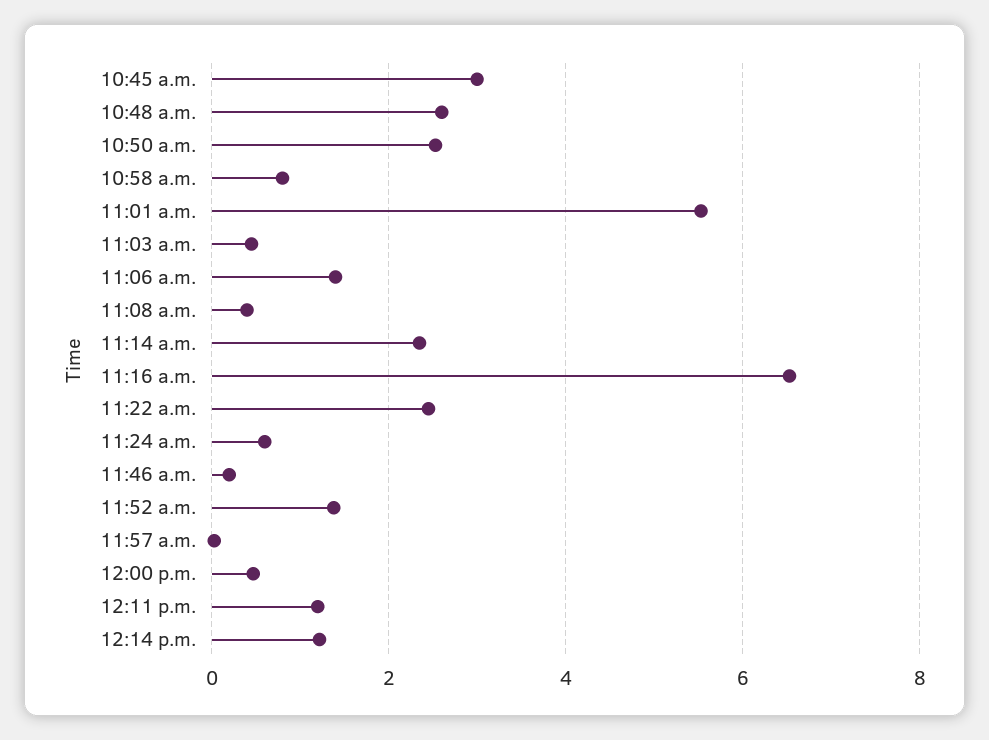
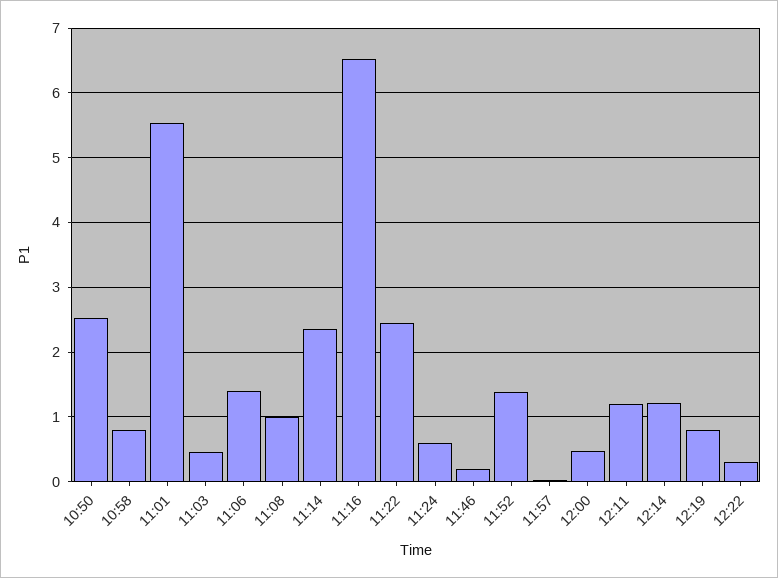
10:45 a.m.: 3 -> none
10:48 a.m.: 2.6 -> none
11:08 a.m.: 0.4 -> 1
12:19: none -> 0.8
12:22: none -> 0.3

